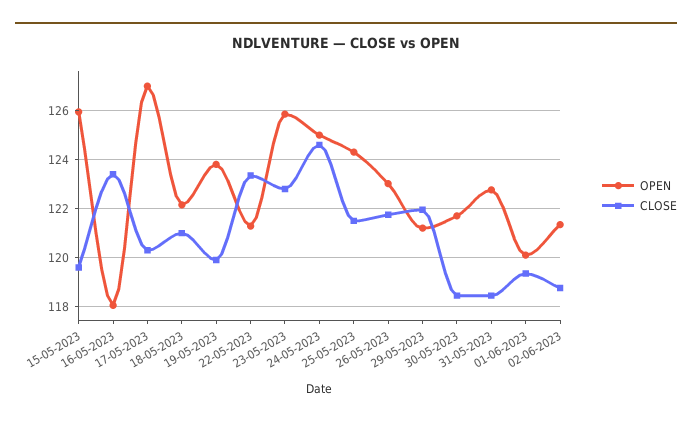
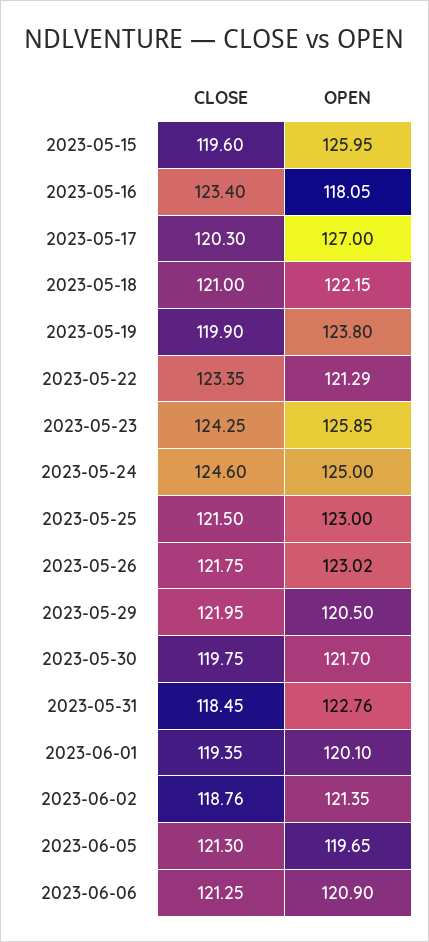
CLOSE, 23-05-2023: 122.75 -> 124.25
OPEN, 25-05-2023: 124.25 -> 123
OPEN, 29-05-2023: 121.25 -> 120.5
CLOSE, 30-05-2023: 118.5 -> 119.75
CLOSE, 2023-06-05: none -> 121.3
OPEN, 2023-06-05: none -> 119.65
CLOSE, 2023-06-06: none -> 121.25
OPEN, 2023-06-06: none -> 120.9

